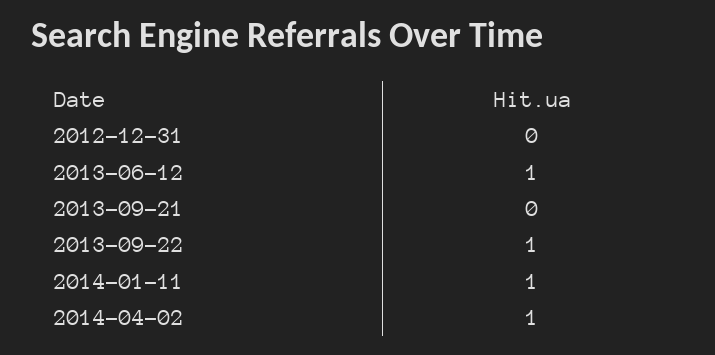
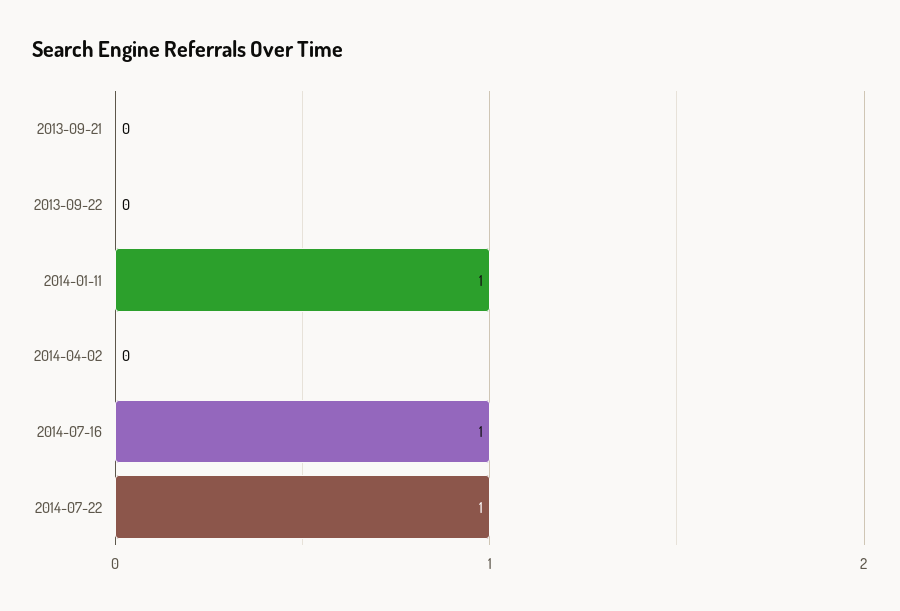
2012-12-31: 0 -> none
2013-06-12: 1 -> none
2013-09-22: 1 -> 0
2014-04-02: 1 -> 0
2014-07-16: none -> 1
2014-07-22: none -> 1

